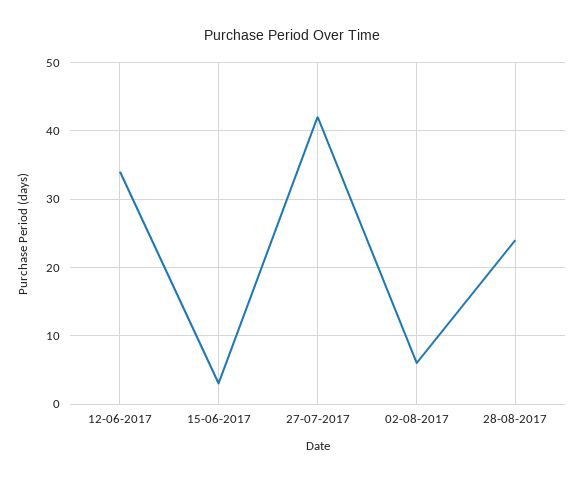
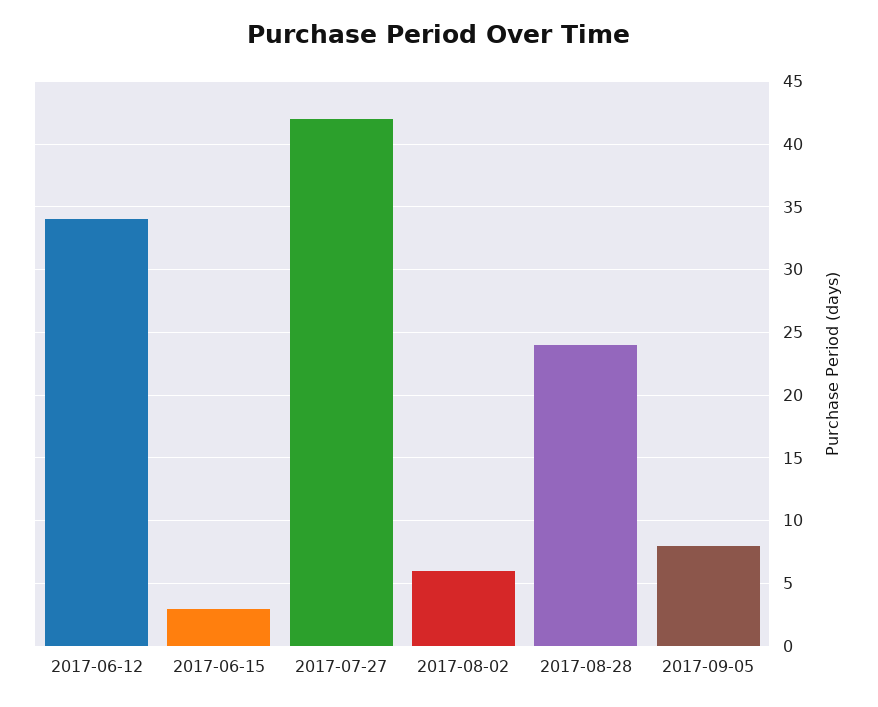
2017-09-05: none -> 8

